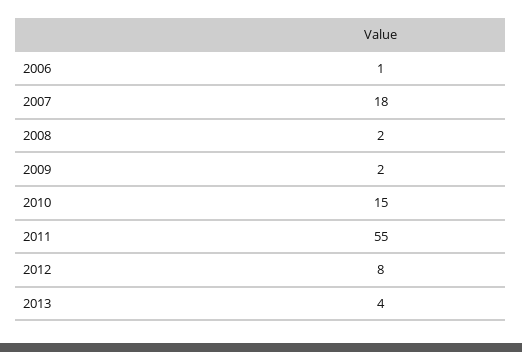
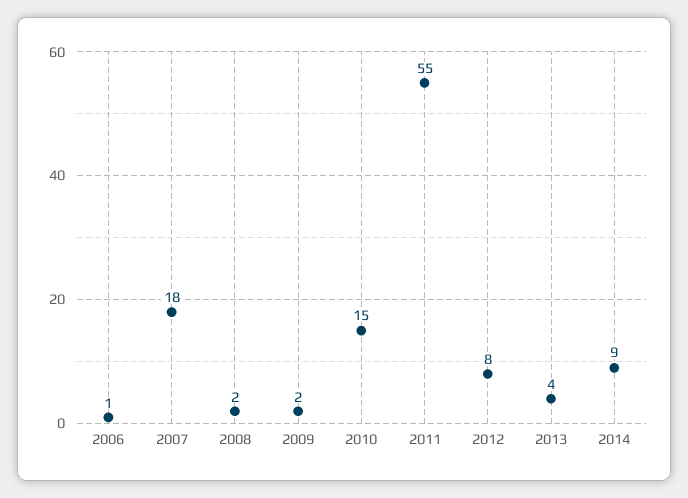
2014: none -> 9

